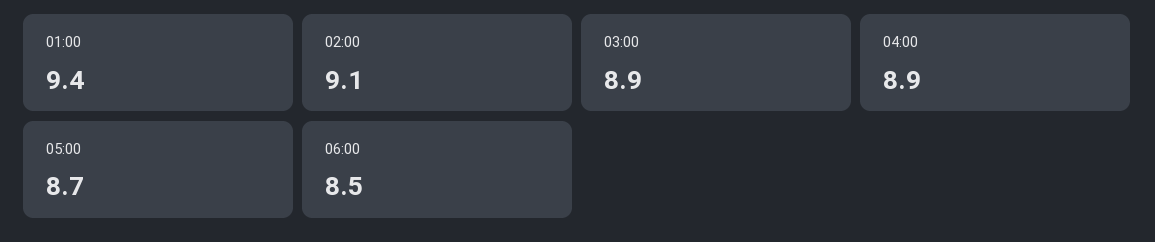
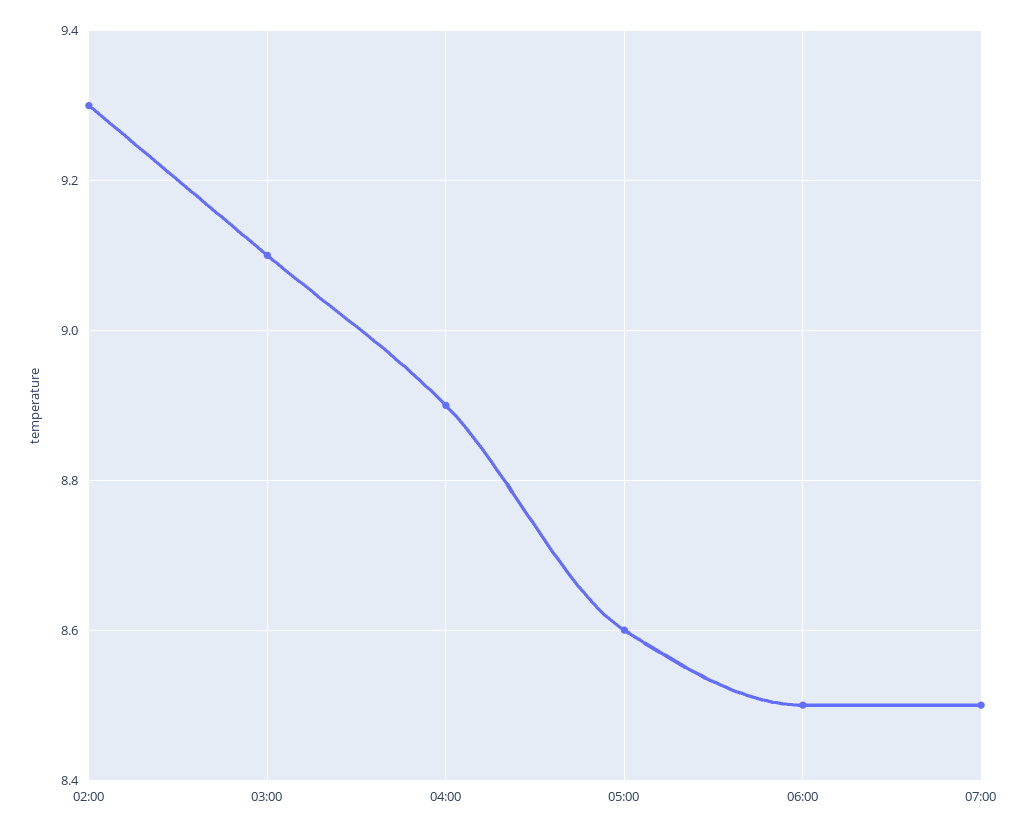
01:00: 9.4 -> none
02:00: 9.1 -> 9.3
03:00: 8.9 -> 9.1
05:00: 8.7 -> 8.6
07:00: none -> 8.5

